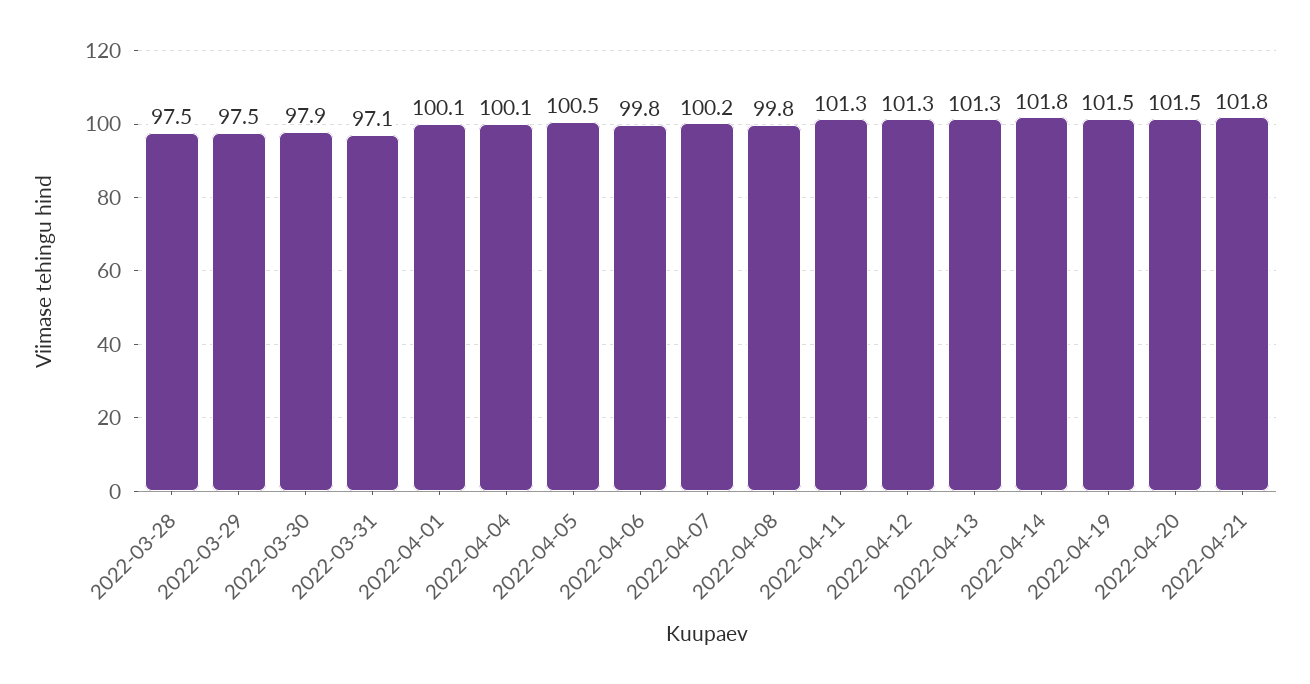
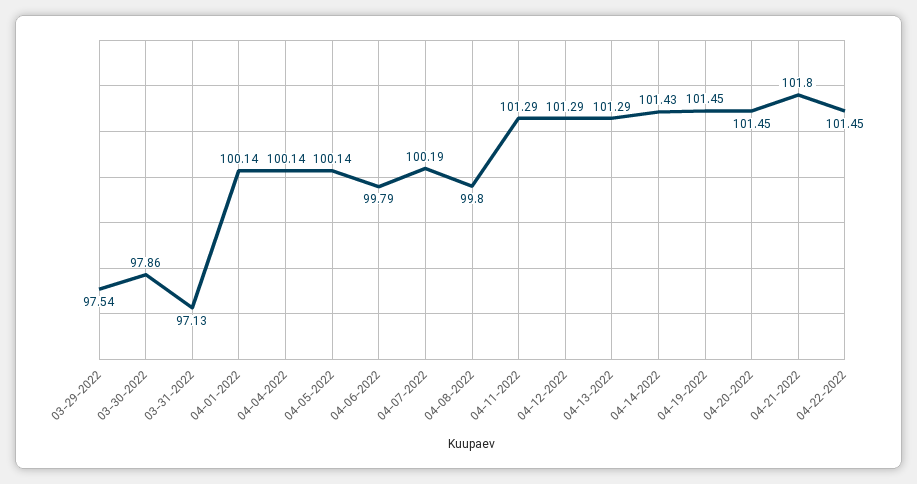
2022-03-28: 97.5 -> none
2022-04-05: 100.5 -> 100.14
2022-04-14: 101.8 -> 101.43
04-22-2022: none -> 101.45

